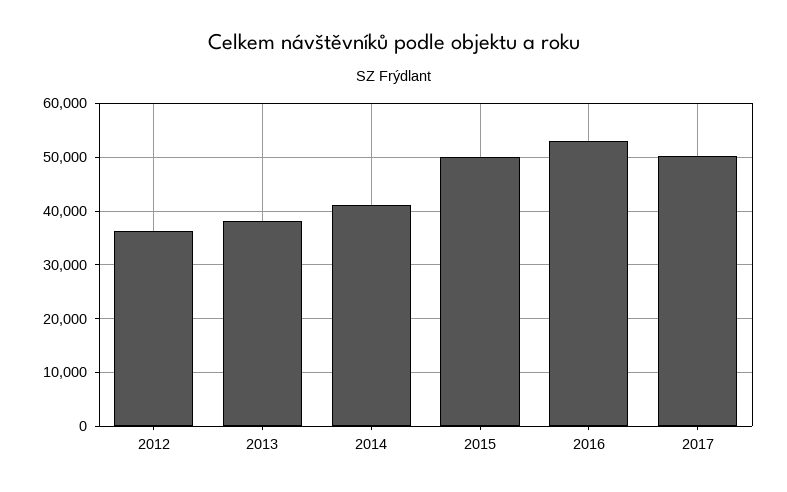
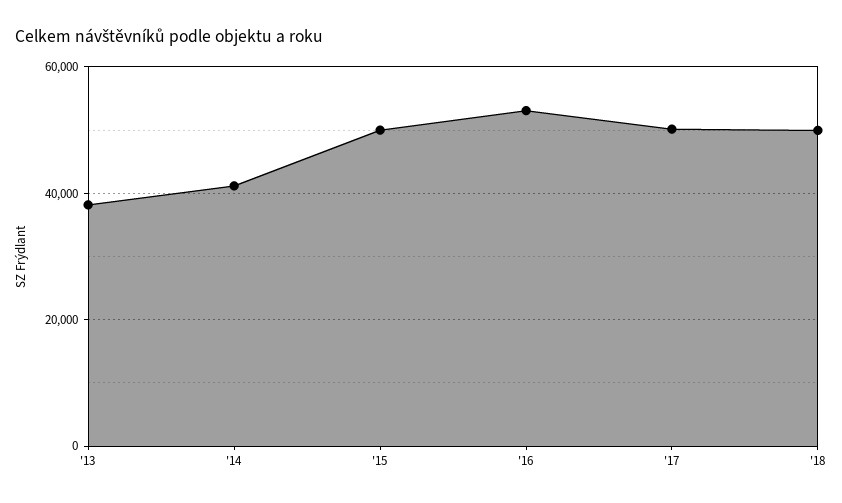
2012: 36000 -> none
'18: none -> 50000

